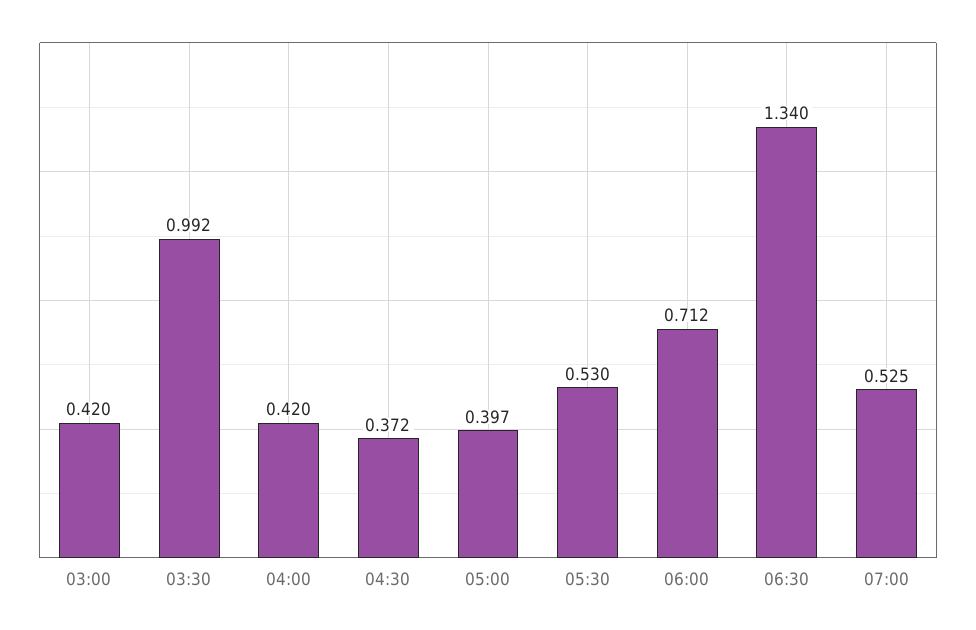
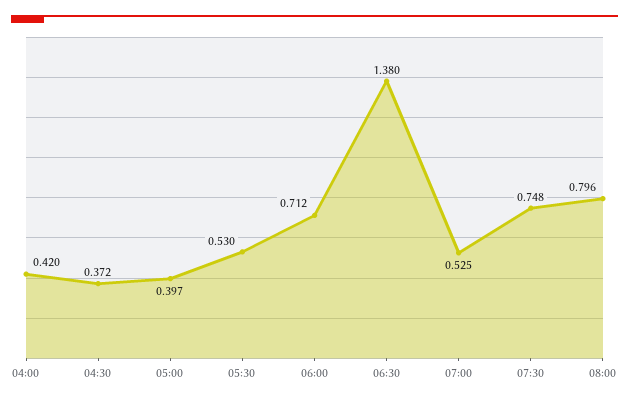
03:00: 0.42 -> none
03:30: 0.992 -> none
06:30: 1.34 -> 1.38
07:30: none -> 0.748
08:00: none -> 0.796

